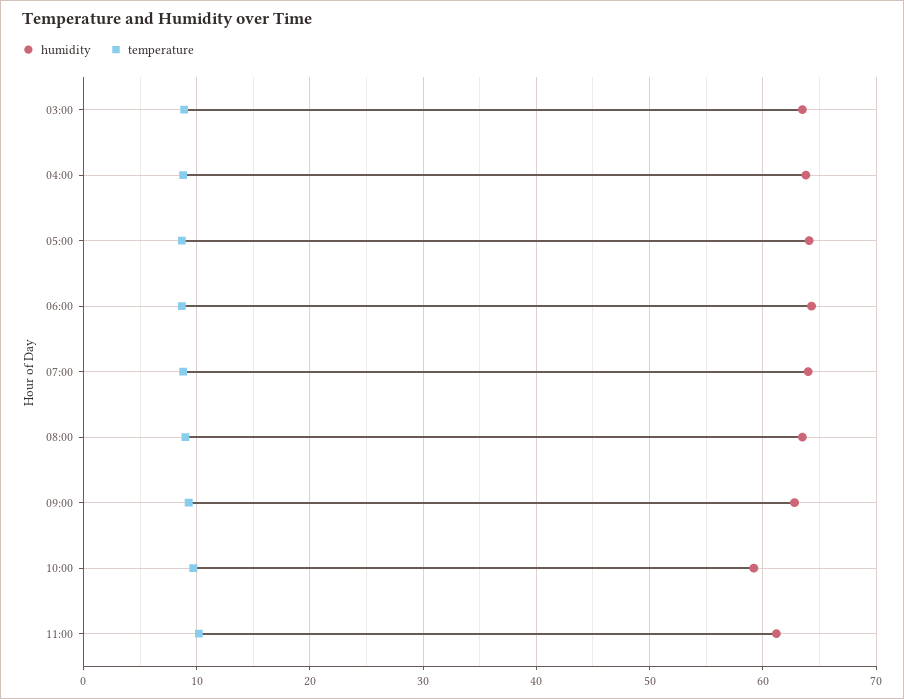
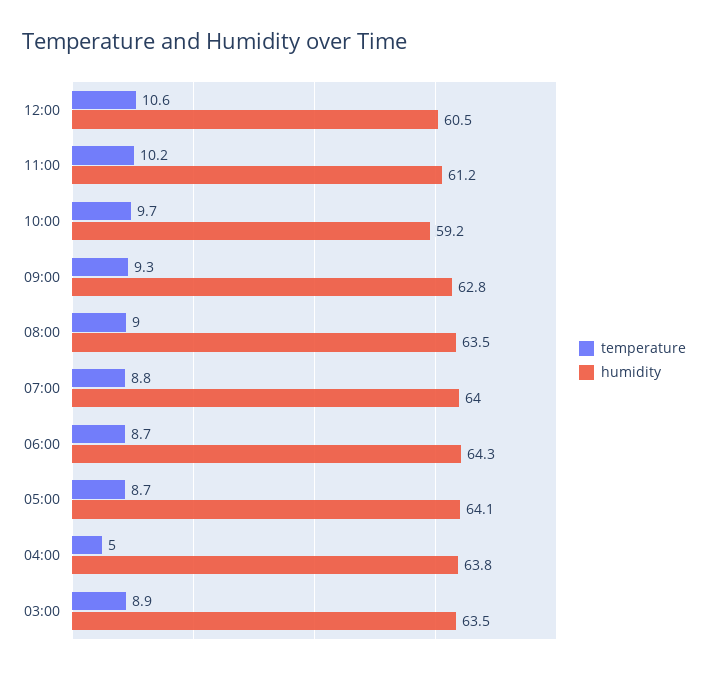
temperature, 04:00: 9 -> 5
temperature, 12:00: none -> 10.6
humidity, 12:00: none -> 60.5

